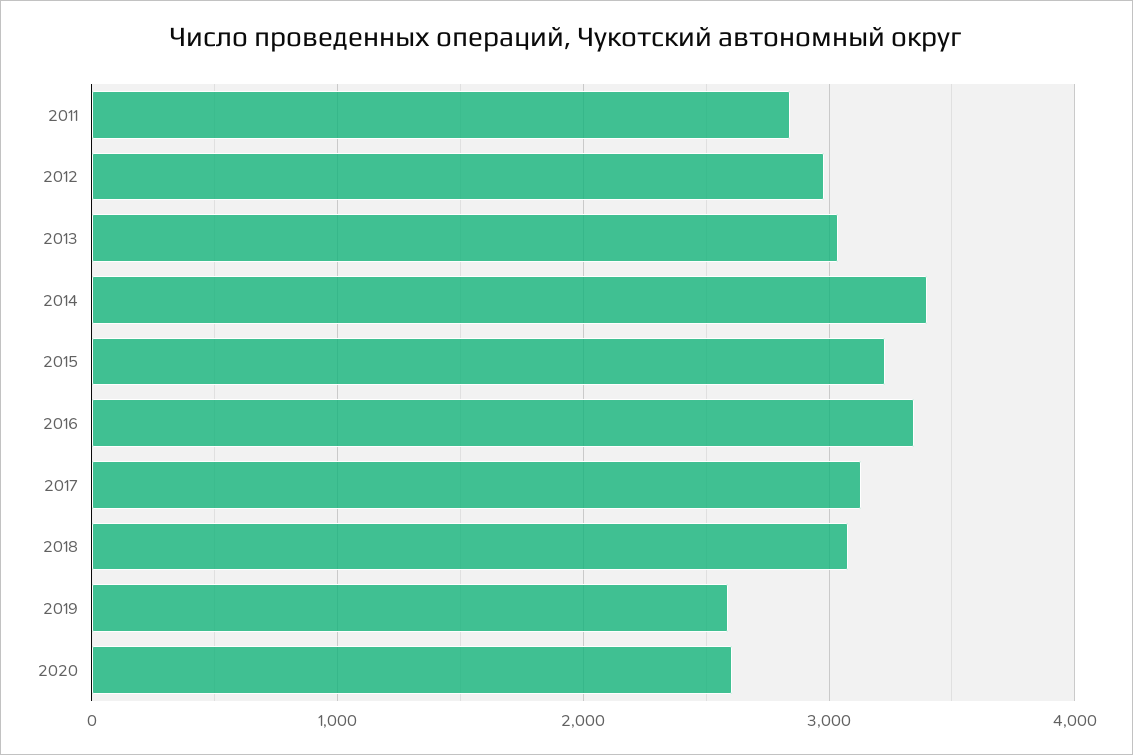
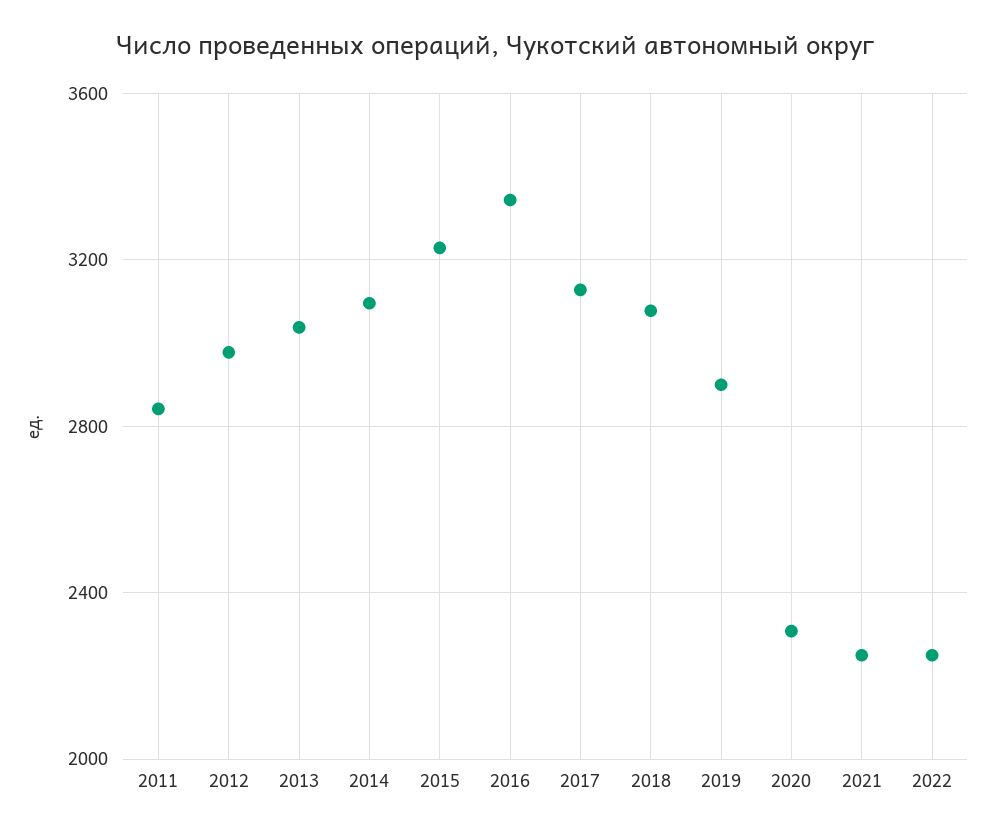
2014: 3400 -> 3100
2019: 2600 -> 2900
2020: 2600 -> 2300
2021: none -> 2250
2022: none -> 2250

